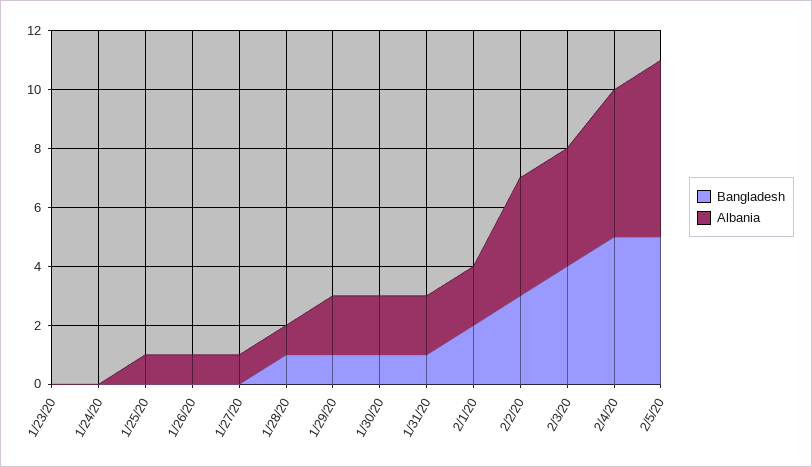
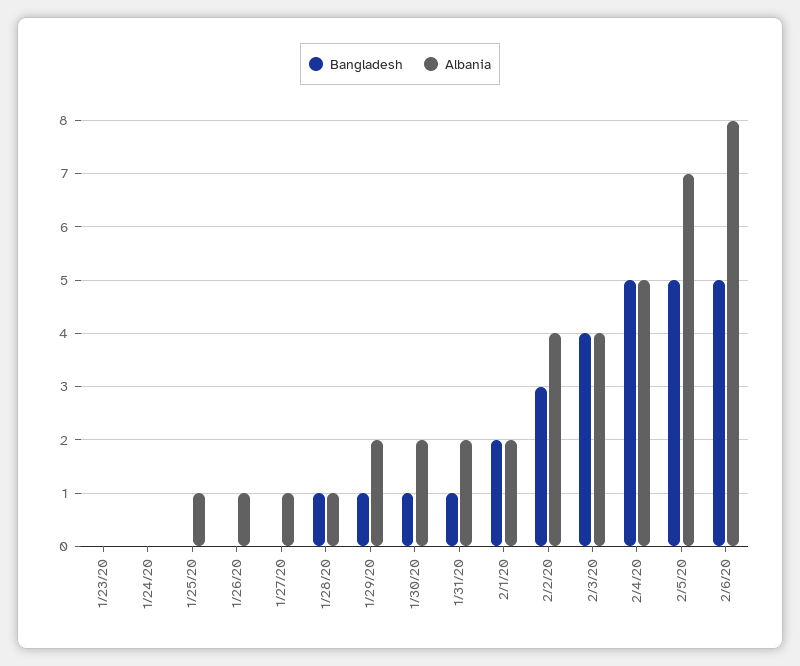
Albania, 2/5/20: 6 -> 7
Bangladesh, 2/6/20: none -> 5
Albania, 2/6/20: none -> 8

